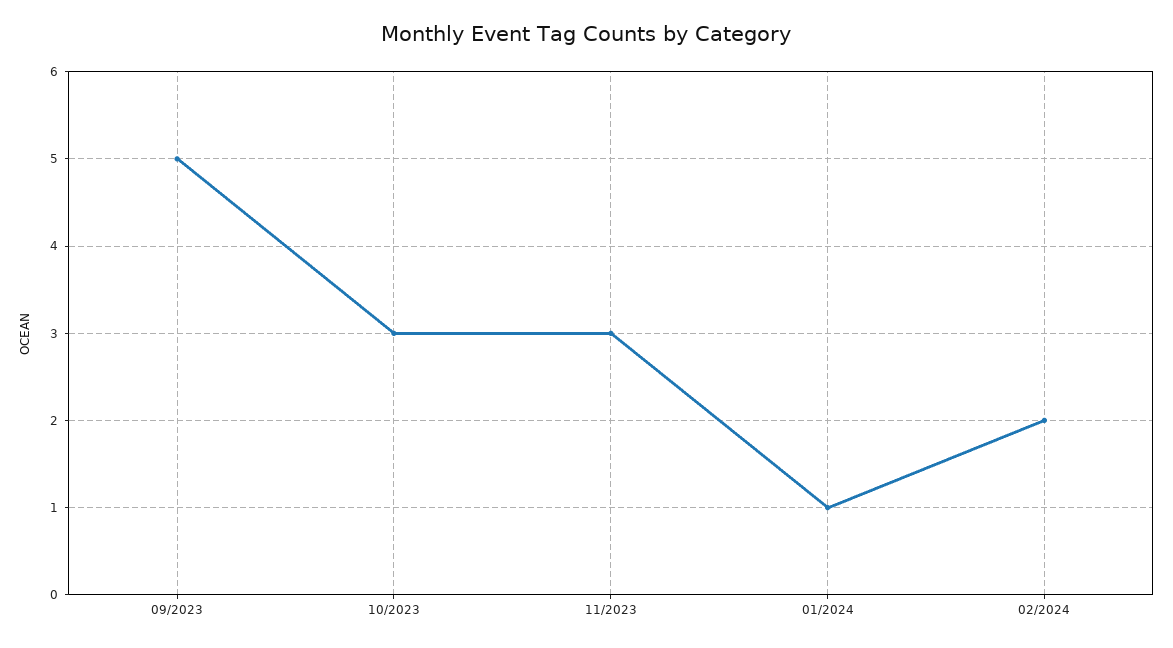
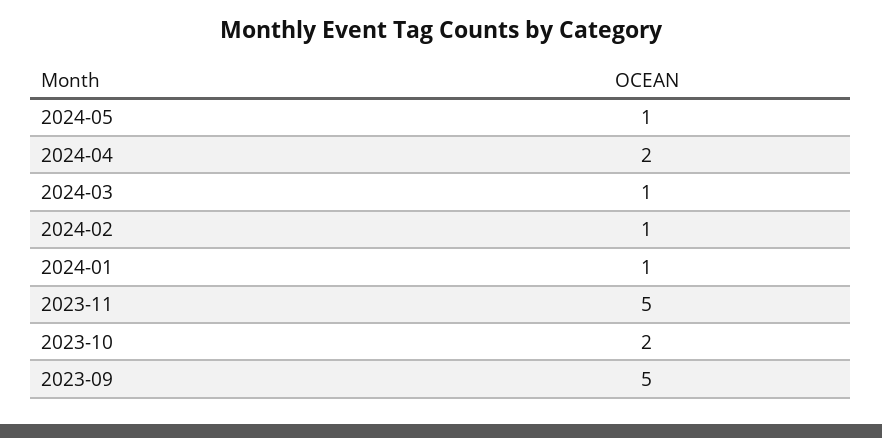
10/2023: 3 -> 2
11/2023: 3 -> 5
02/2024: 2 -> 1
2024-05: none -> 1
2024-04: none -> 2
2024-03: none -> 1

